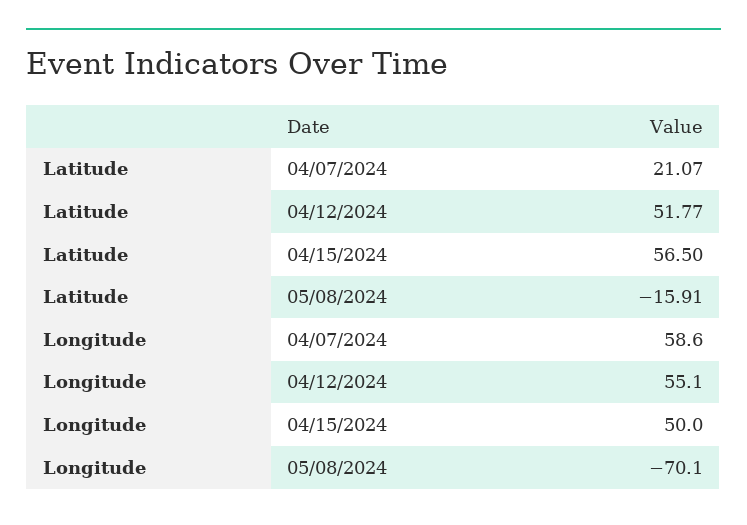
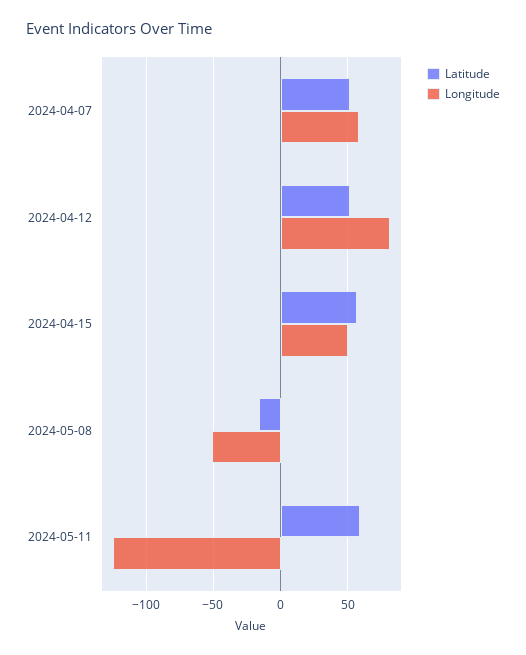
Latitude, 04/07/2024: 21.07 -> 50
Longitude, 04/12/2024: 55.1 -> 80
Longitude, 05/08/2024: -70.1 -> -50
Latitude, 2024-05-11: none -> 60
Longitude, 2024-05-11: none -> -125

